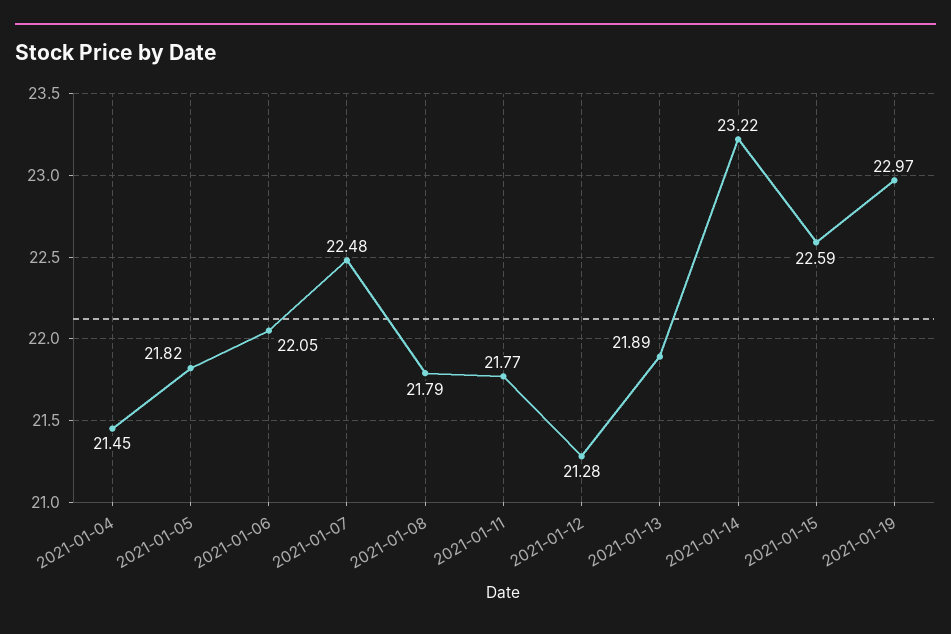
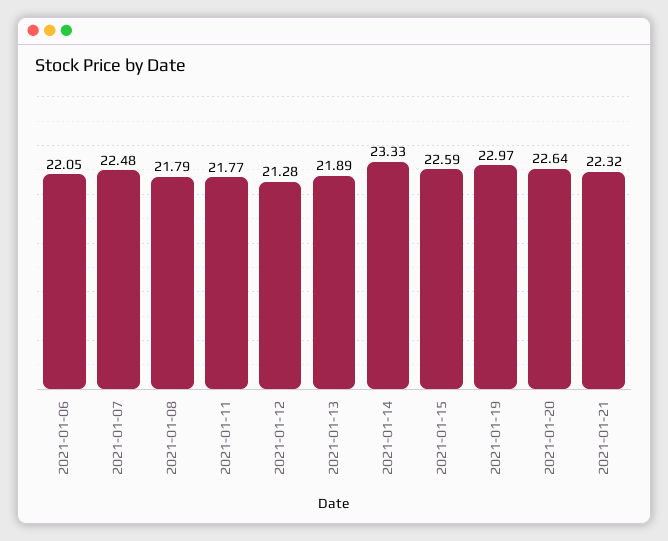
2021-01-04: 21.45 -> none
2021-01-05: 21.82 -> none
2021-01-14: 23.22 -> 23.33
2021-01-20: none -> 22.64
2021-01-21: none -> 22.32

